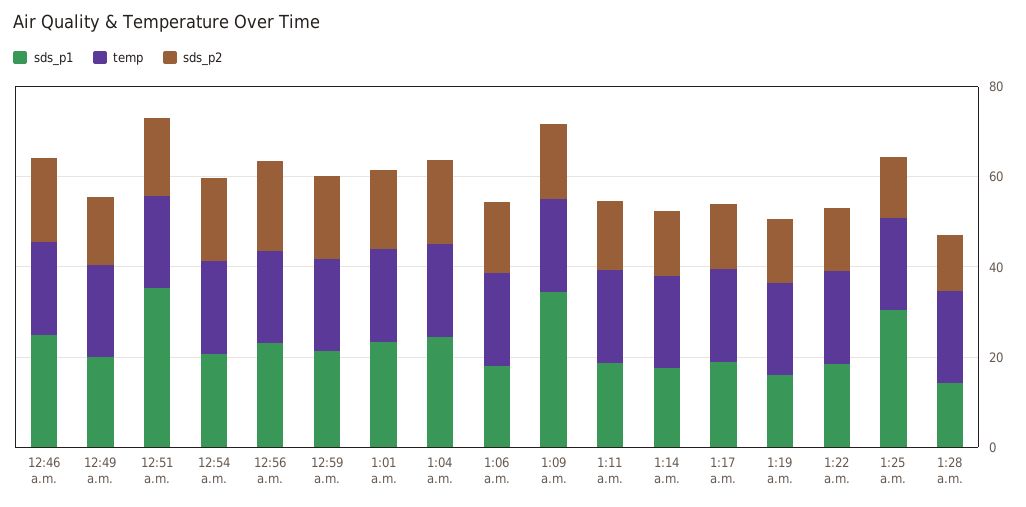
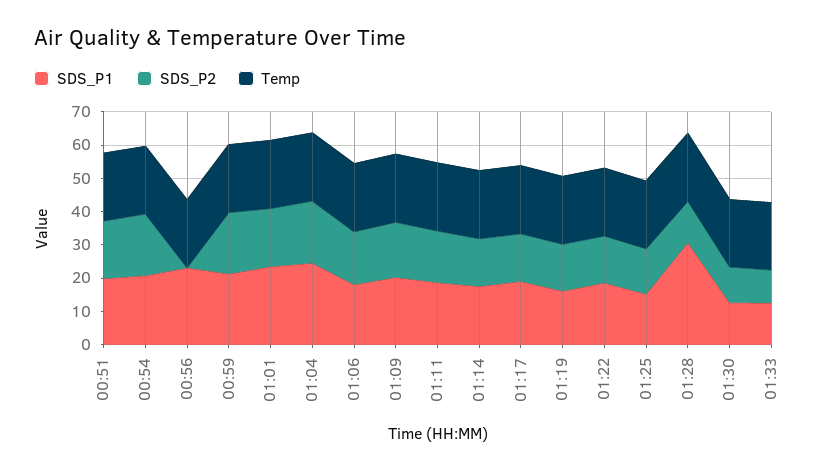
sds_p1, 12:46 a.m.: 25 -> none
temp, 12:46 a.m.: 20 -> none
sds_p2, 12:46 a.m.: 20 -> none
sds_p1, 12:49 a.m.: 20 -> none
temp, 12:49 a.m.: 20 -> none
sds_p2, 12:49 a.m.: 15 -> none
sds_p1, 12:51 a.m.: 35 -> 20
sds_p2, 12:56 a.m.: 20 -> 0
sds_p1, 1:09 a.m.: 35 -> 20
sds_p1, 1:25 a.m.: 30 -> 15
sds_p1, 1:28 a.m.: 15 -> 30
sds_p1, 01:30: none -> 12.5
sds_p2, 01:30: none -> 10
temp, 01:30: none -> 20
sds_p1, 01:33: none -> 12.5
sds_p2, 01:33: none -> 10
temp, 01:33: none -> 20

